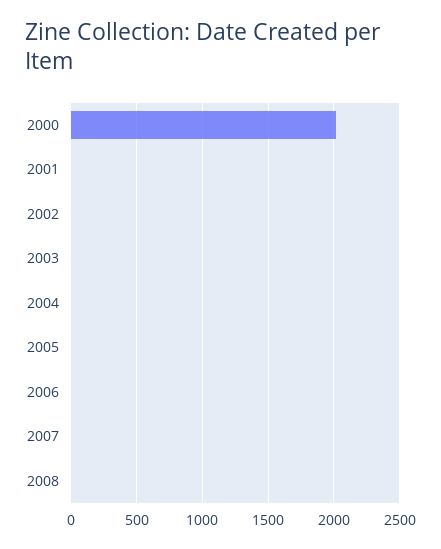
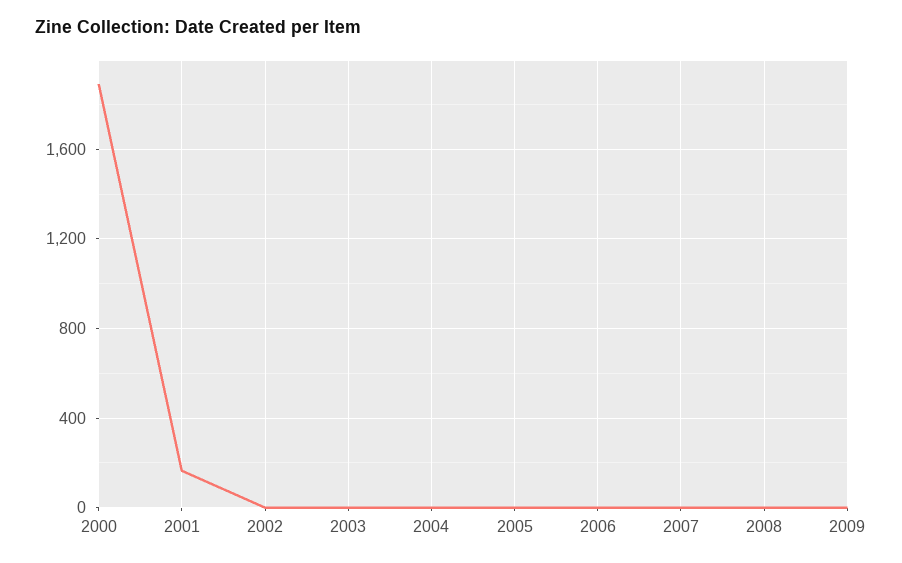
2000: 2000 -> 1900
2001: 0 -> 150
2009: none -> 0

